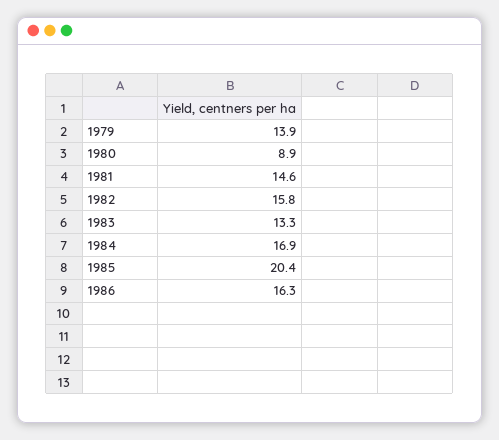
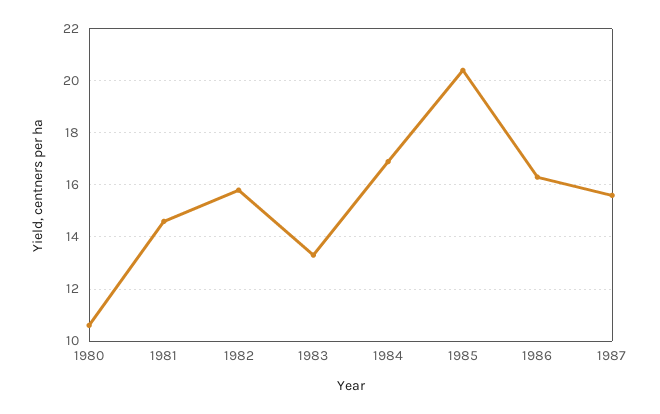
1979: 13.9 -> none
1980: 8.9 -> 10.5
1987: none -> 15.5

